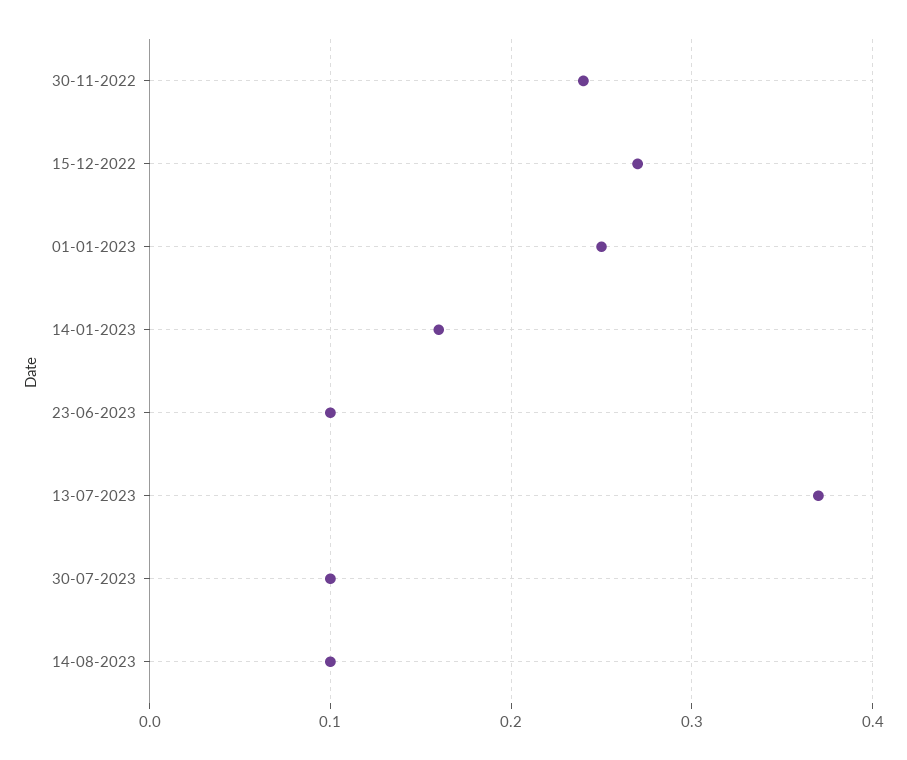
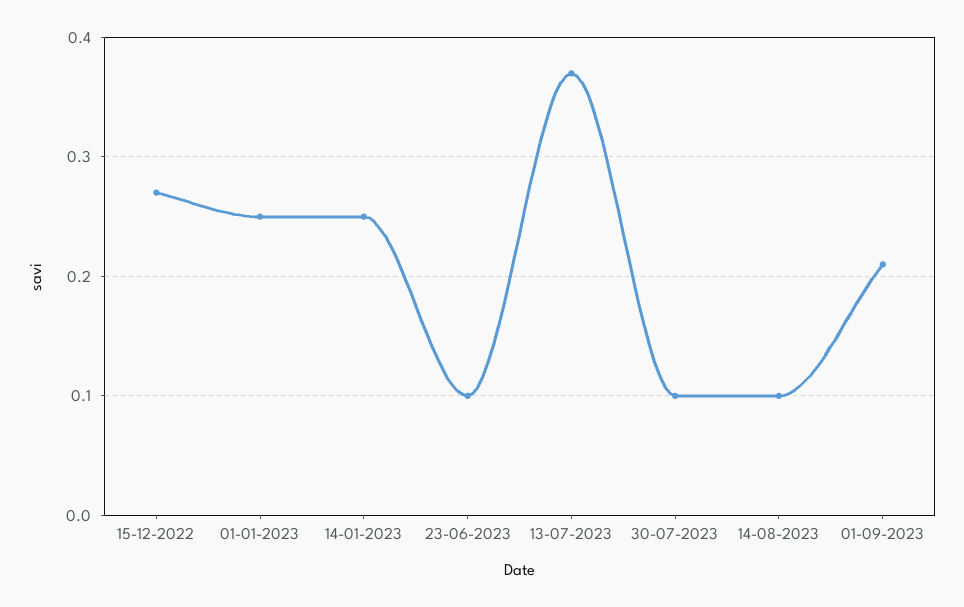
30-11-2022: 0.24 -> none
14-01-2023: 0.16 -> 0.25
01-09-2023: none -> 0.21

